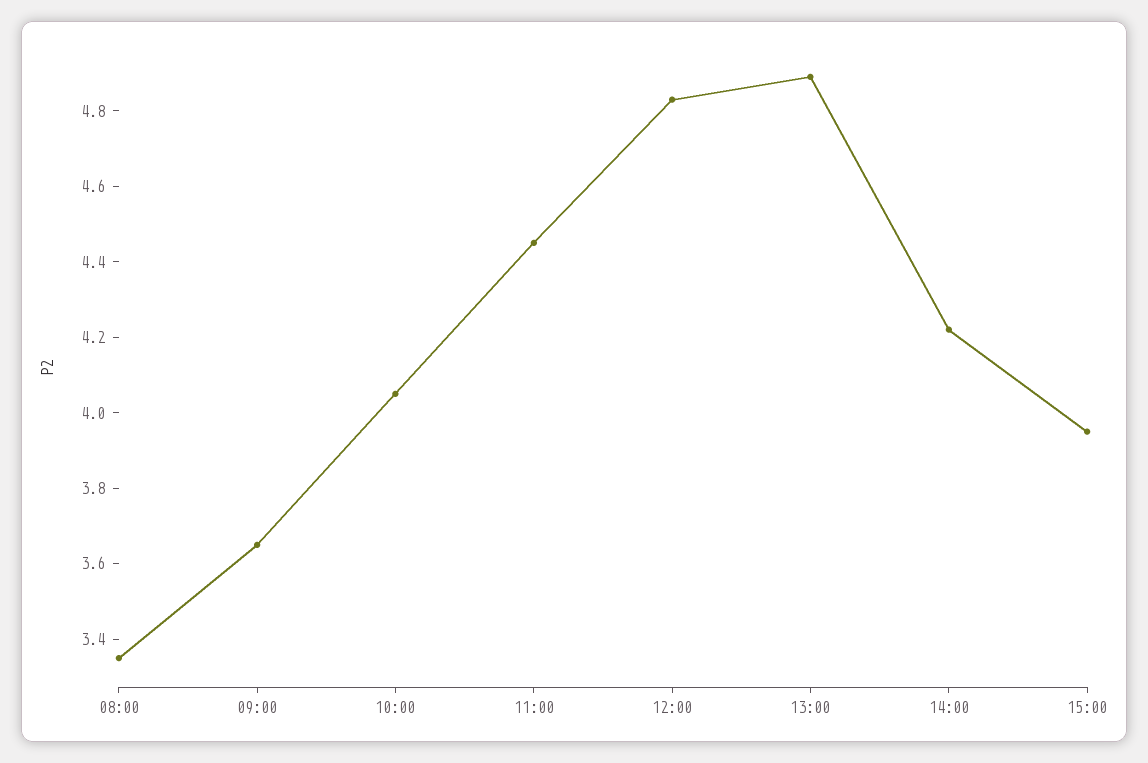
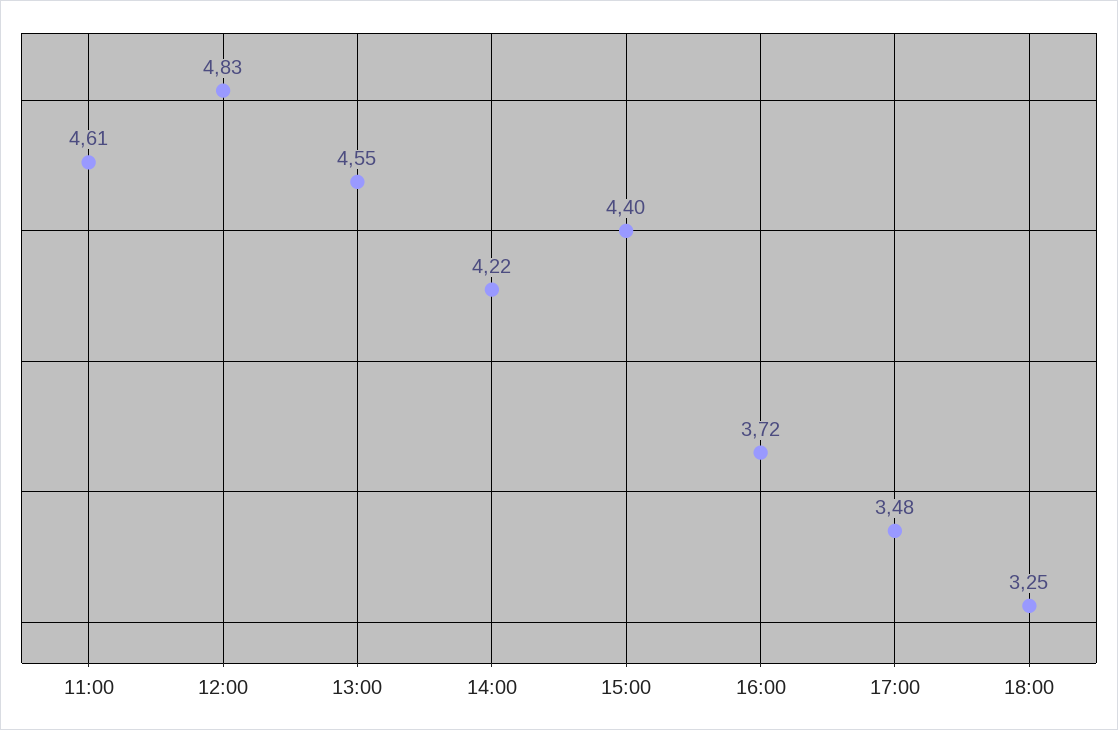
08:00: 3.35 -> none
09:00: 3.65 -> none
10:00: 4.05 -> none
11:00: 4.45 -> 4.61
13:00: 4.9 -> 4.55
15:00: 3.95 -> 4.4
16:00: none -> 3.72
17:00: none -> 3.48
18:00: none -> 3.25

